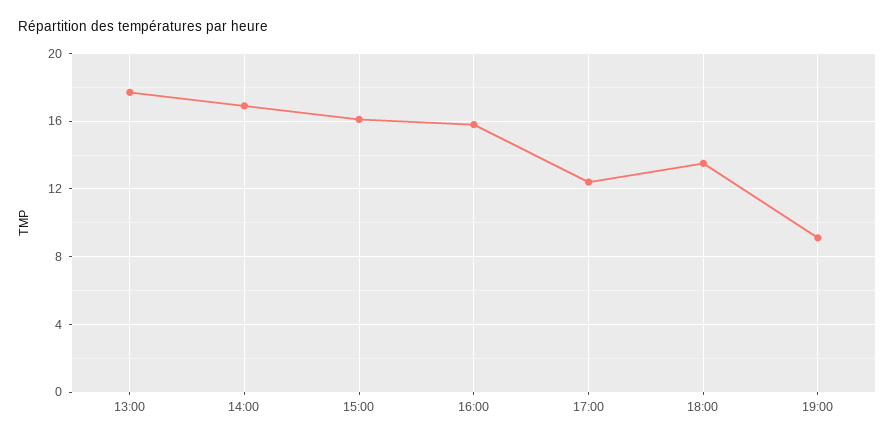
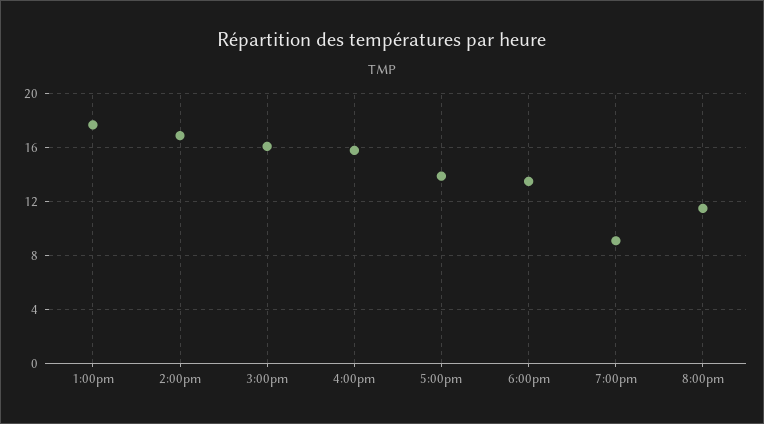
17:00: 12.5 -> 14
8:00pm: none -> 11.5

